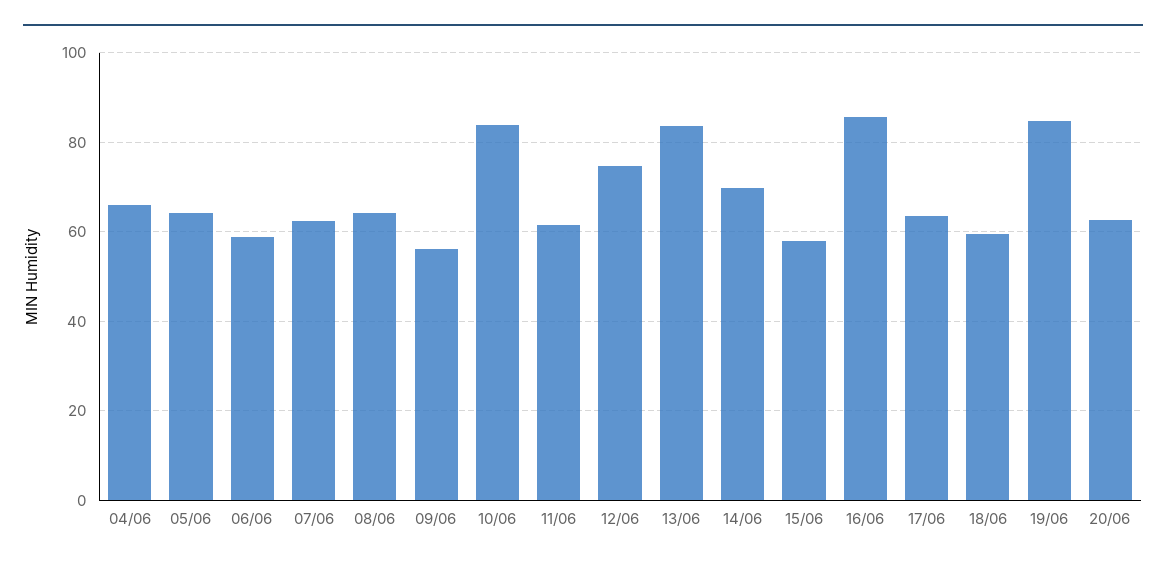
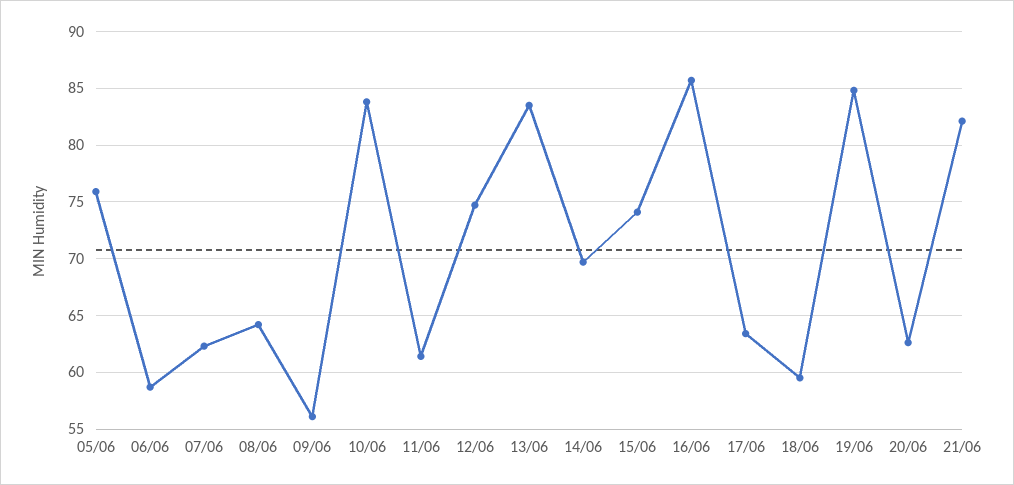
04/06: 66 -> none
05/06: 64 -> 76
15/06: 58 -> 74
21/06: none -> 82

